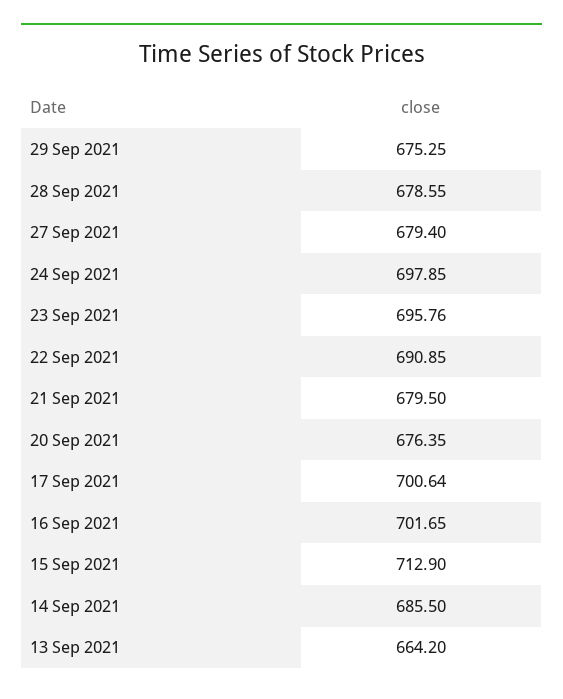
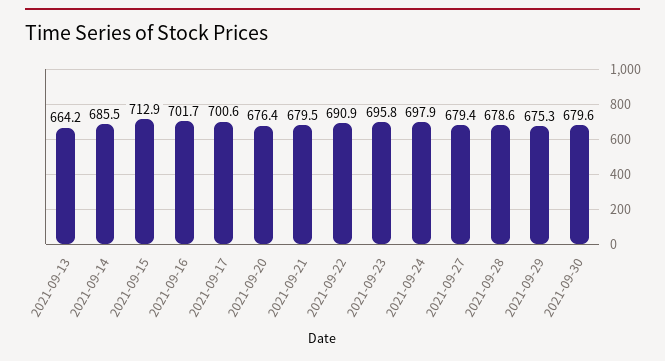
2021-09-30: none -> 679.6

